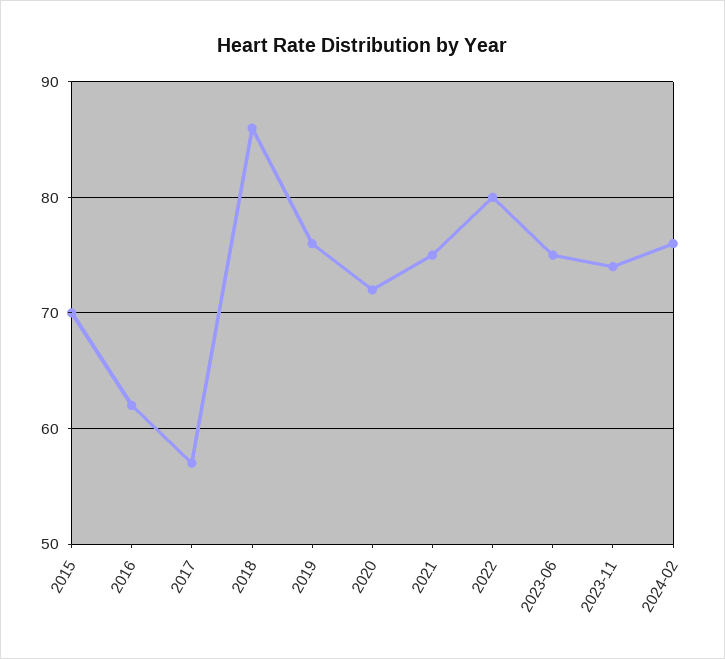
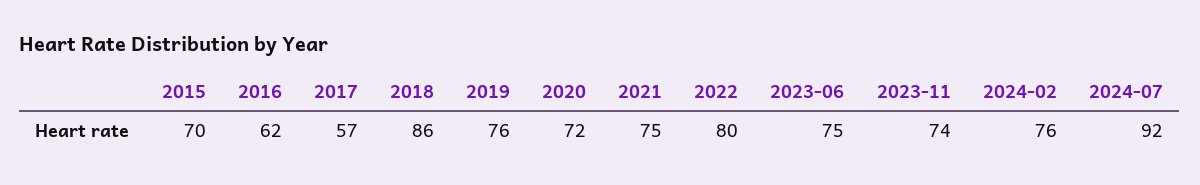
2024-07: none -> 92

